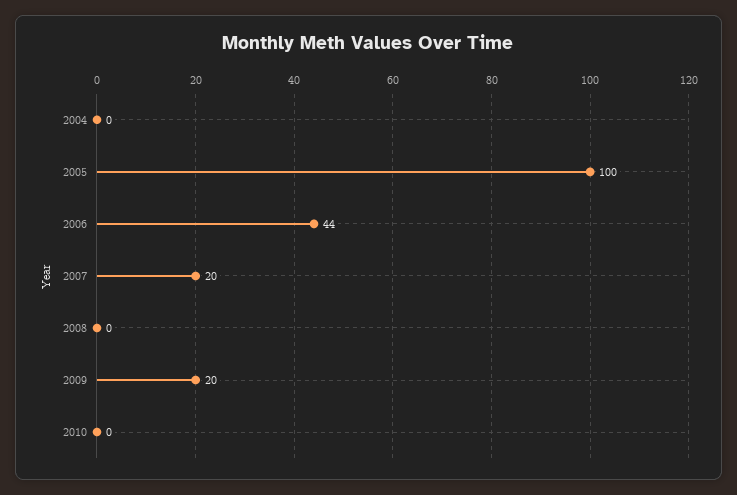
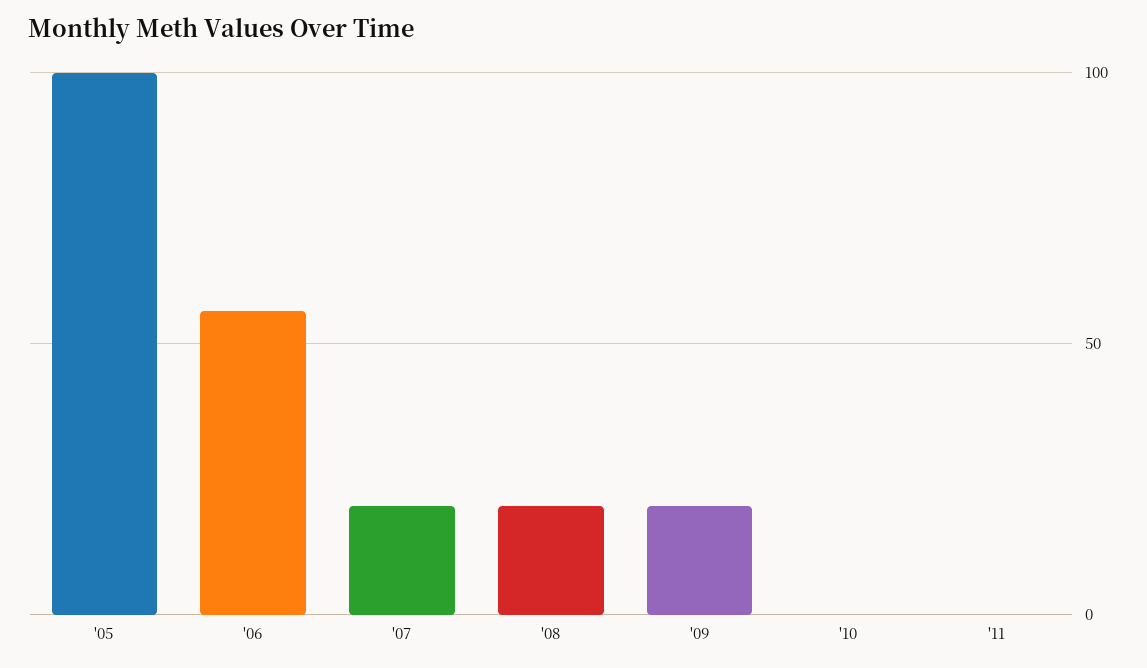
2004: 0 -> none
2006: 44 -> 55
2008: 0 -> 20
'11: none -> 0

